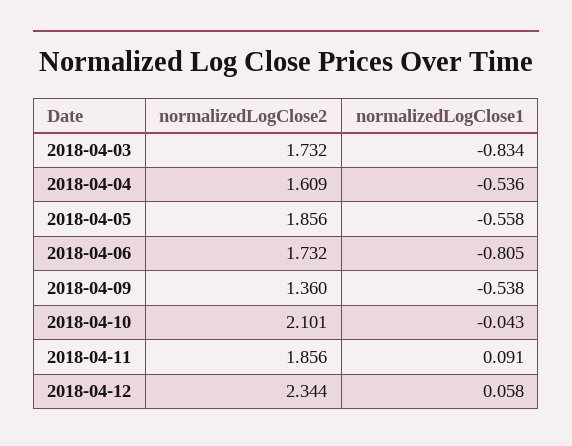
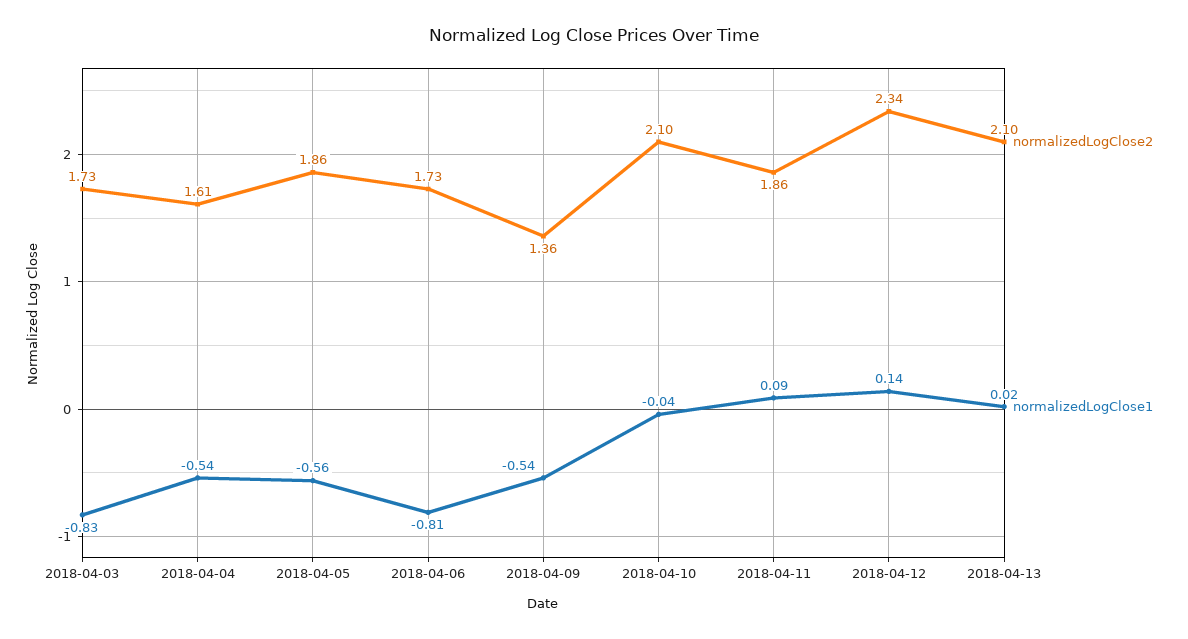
normalizedLogClose1, 2018-04-12: 0.058 -> 0.14
normalizedLogClose2, 2018-04-13: none -> 2.1
normalizedLogClose1, 2018-04-13: none -> 0.02

